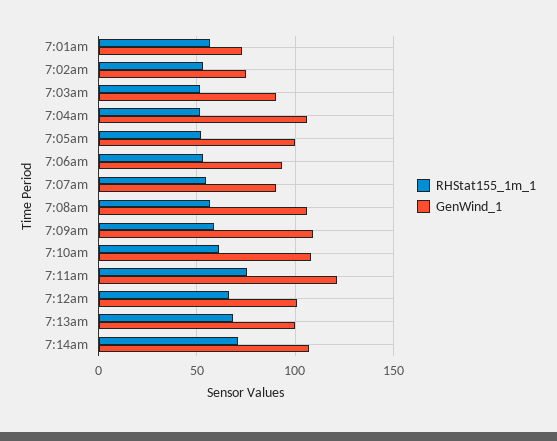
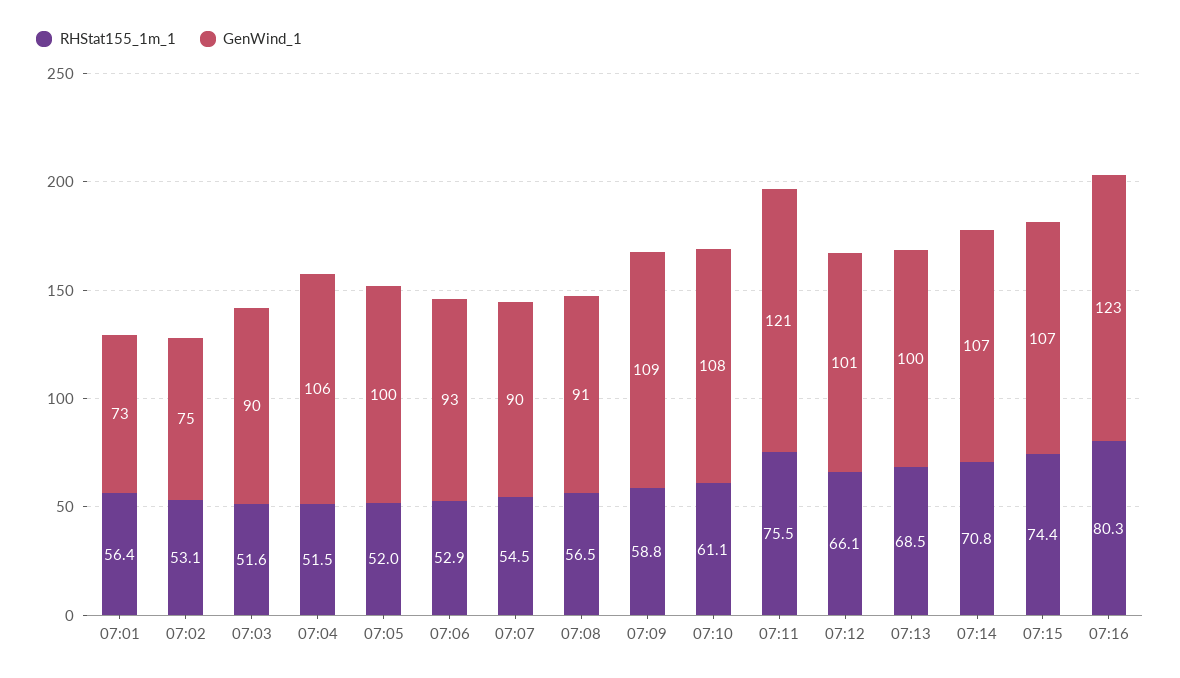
GenWind_1, 7:08am: 105 -> 91
RHStat155_1m_1, 07:15: none -> 74.4
GenWind_1, 07:15: none -> 107
RHStat155_1m_1, 07:16: none -> 80.3
GenWind_1, 07:16: none -> 123

